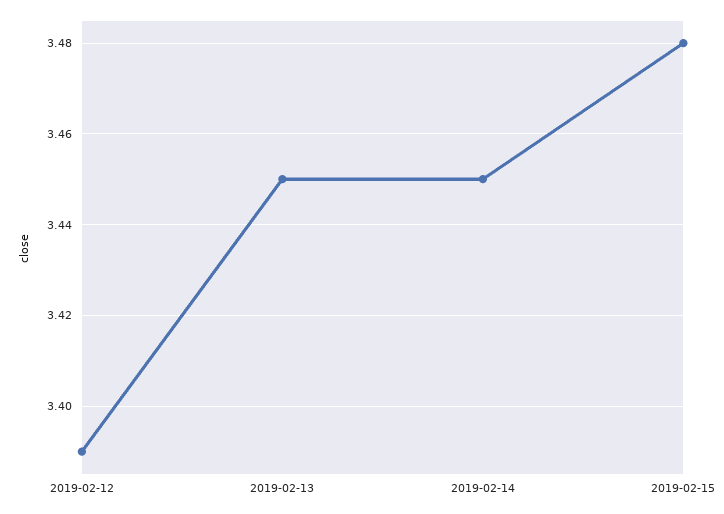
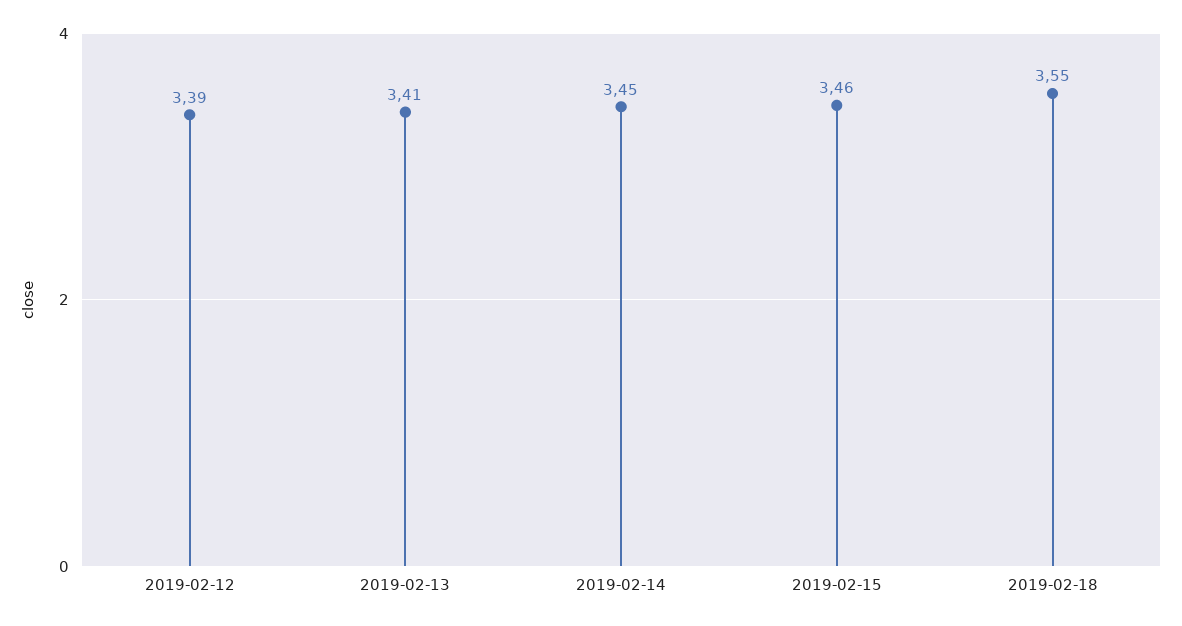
2019-02-13: 3.45 -> 3.41
2019-02-15: 3.48 -> 3.46
2019-02-18: none -> 3.55

